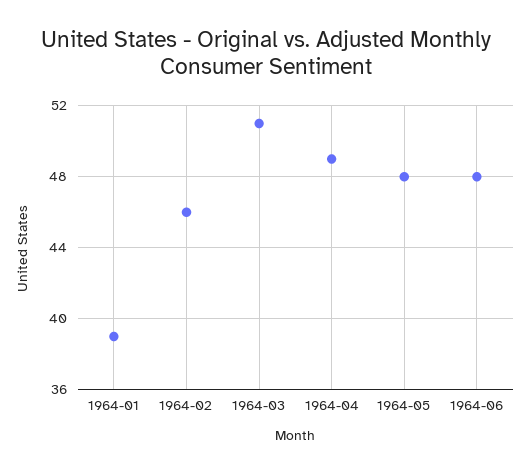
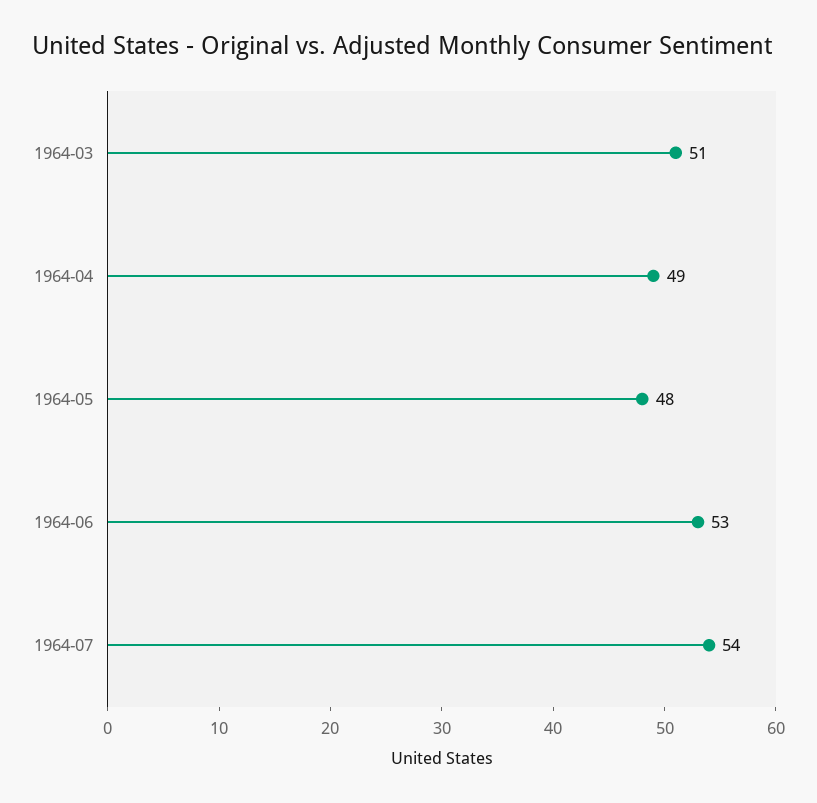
1964-01: 39 -> none
1964-02: 46 -> none
1964-06: 48 -> 53
1964-07: none -> 54

